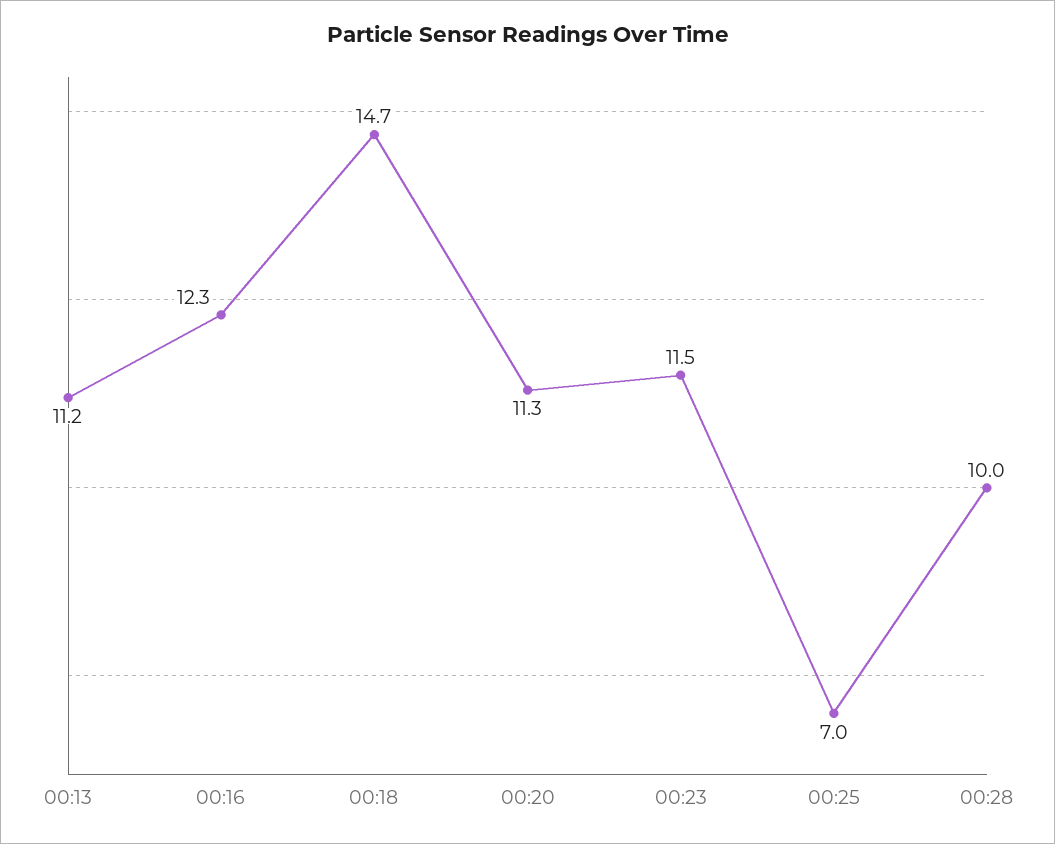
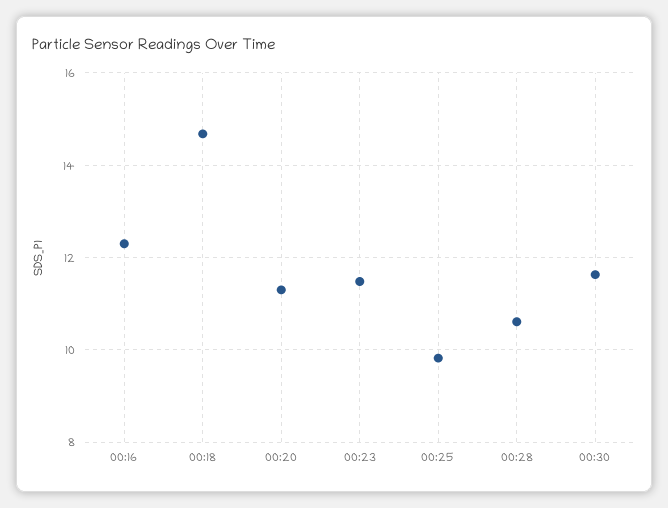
00:13: 11.2 -> none
00:25: 7 -> 9.8
00:28: 10 -> 10.6
00:30: none -> 11.6

